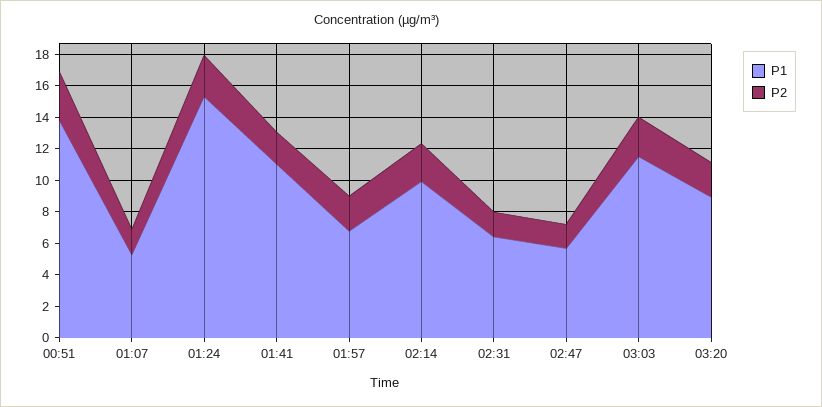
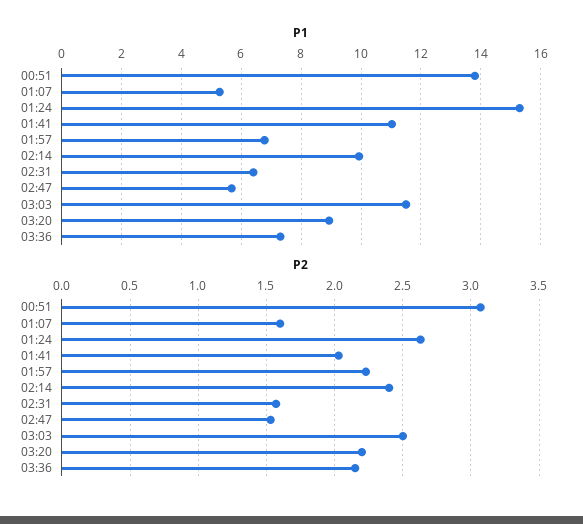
P1, 03:36: none -> 7.25
P2, 03:36: none -> 2.15

